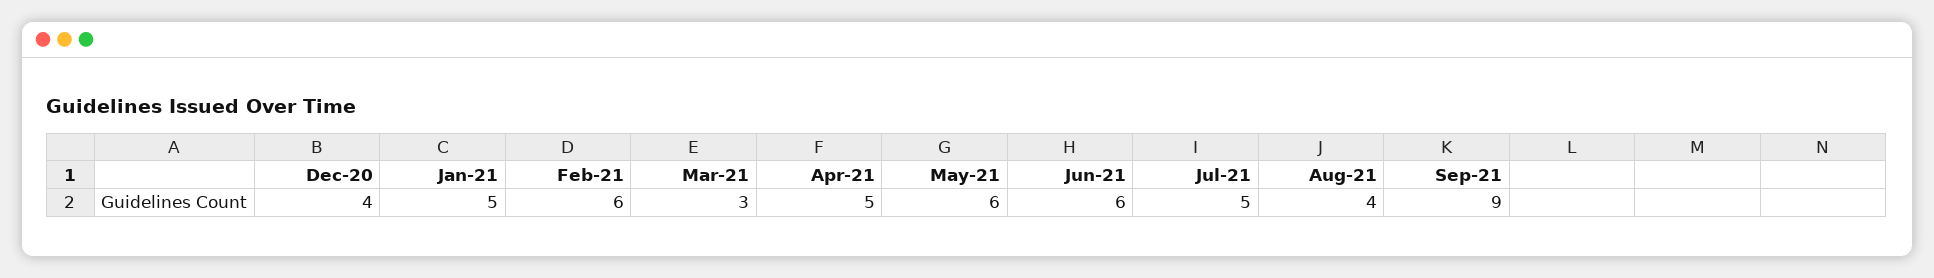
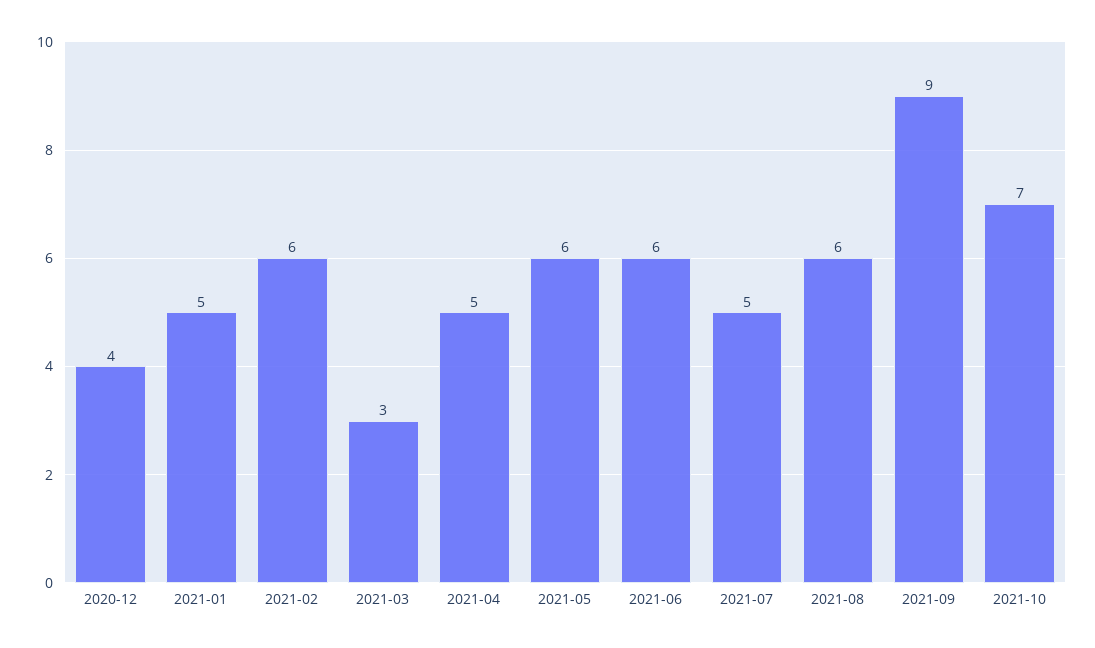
Aug-21: 4 -> 6
2021-10: none -> 7

